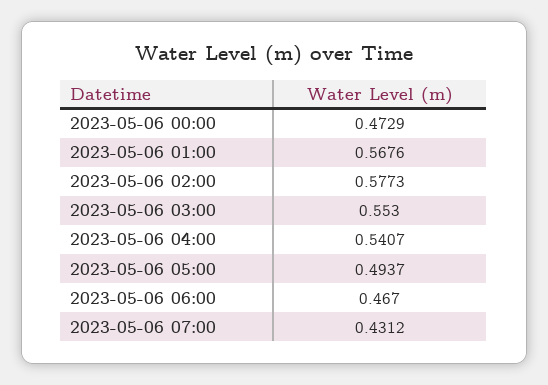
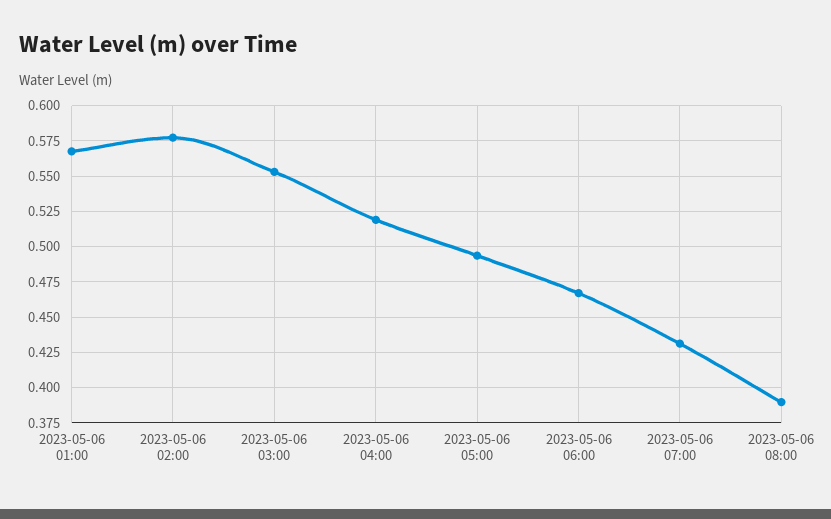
2023-05-06 00:00: 0.4729 -> none
2023-05-06 04:00: 0.5407 -> 0.52
2023-05-06 08:00: none -> 0.39

